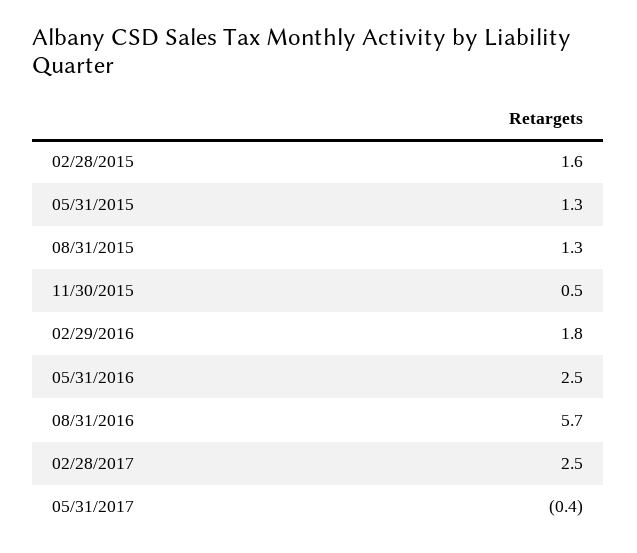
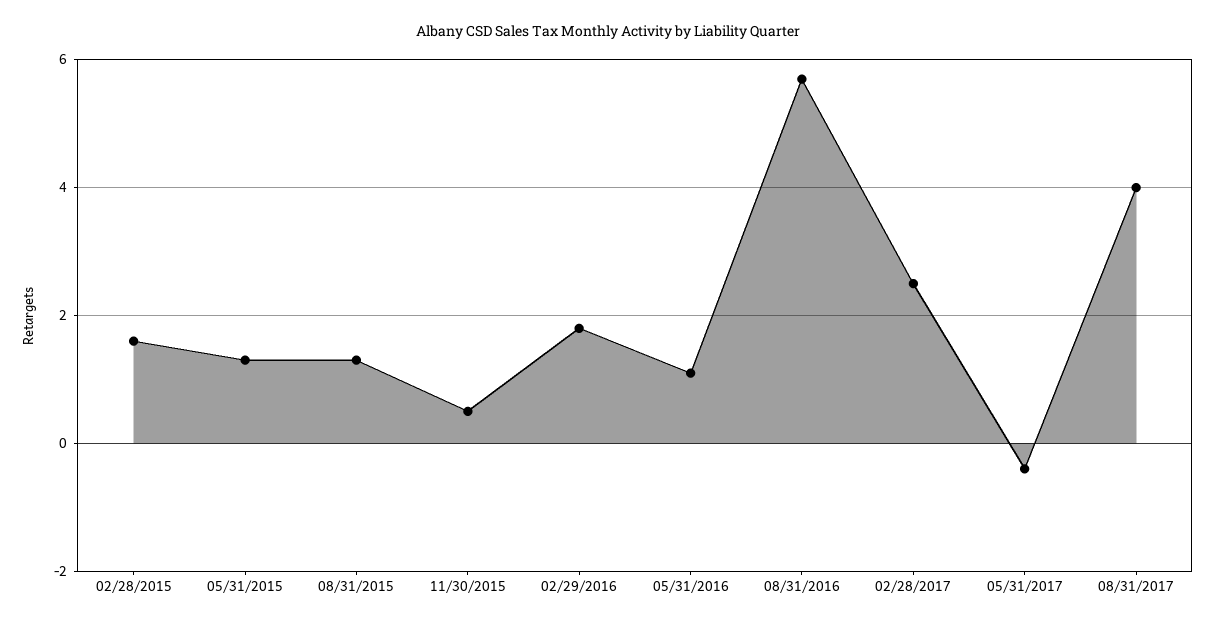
05/31/2016: 2.5 -> 1
08/31/2017: none -> 4

